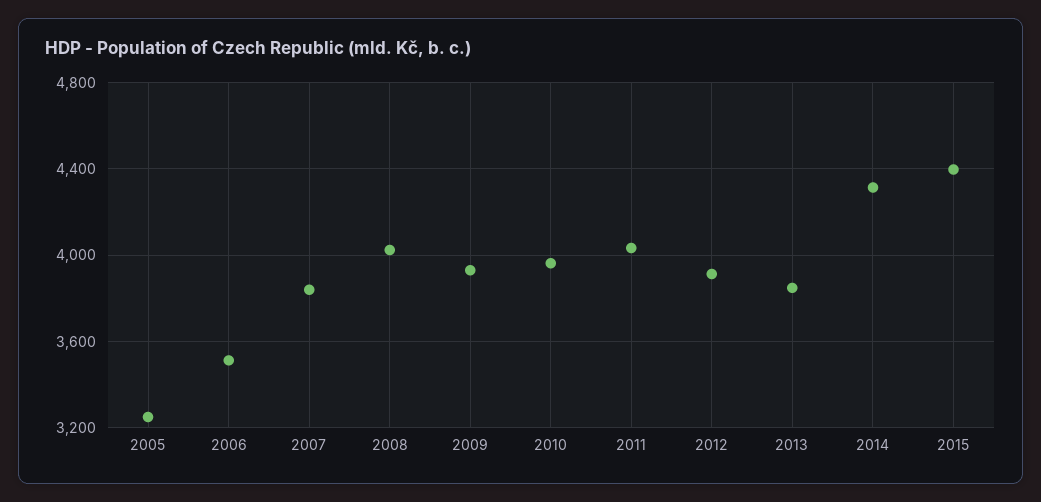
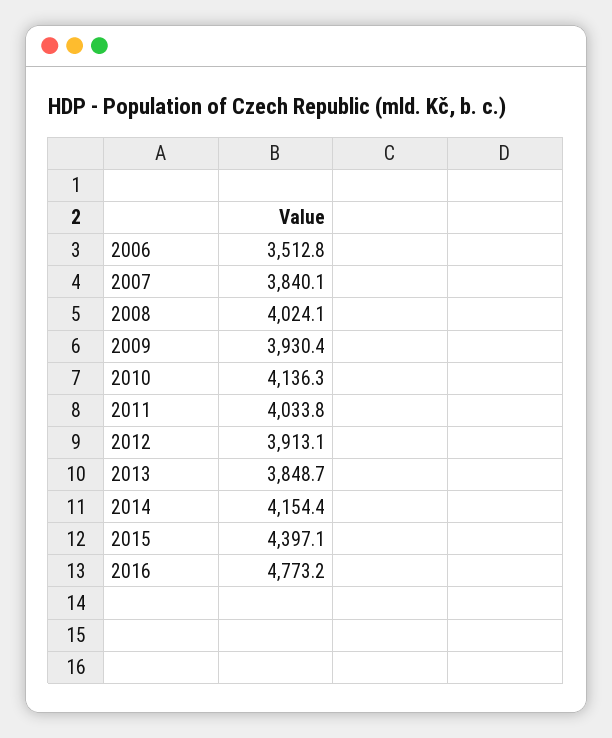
2005: 3250 -> none
2010: 3950 -> 4136.3
2014: 4300 -> 4154.4
2016: none -> 4773.2

